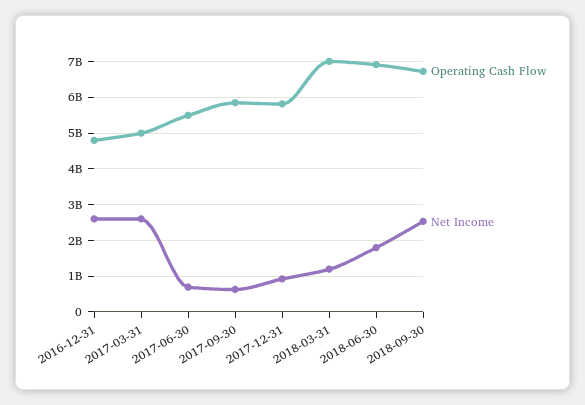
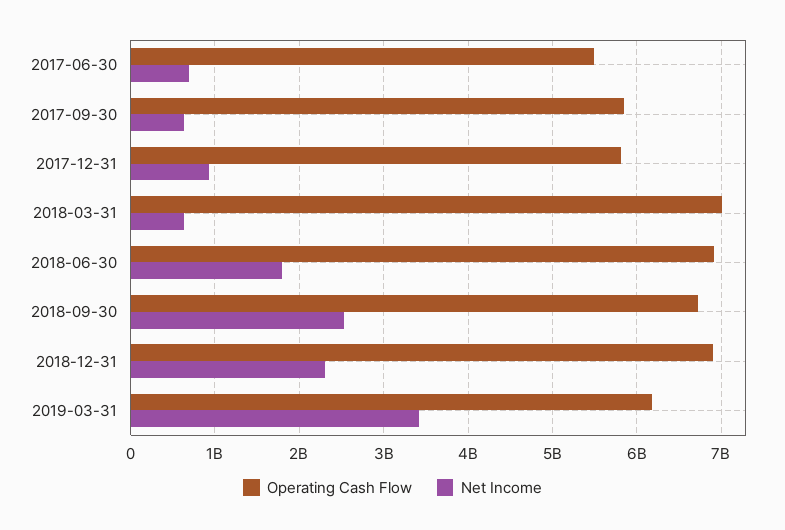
Operating Cash Flow, 2016-12-31: 4800000000 -> none
Net Income, 2016-12-31: 2600000000 -> none
Operating Cash Flow, 2017-03-31: 5000000000 -> none
Net Income, 2017-03-31: 2600000000 -> none
Net Income, 2018-03-31: 1200000000 -> 600000000
Operating Cash Flow, 2018-12-31: none -> 6900000000
Net Income, 2018-12-31: none -> 2300000000
Operating Cash Flow, 2019-03-31: none -> 6200000000
Net Income, 2019-03-31: none -> 3400000000

